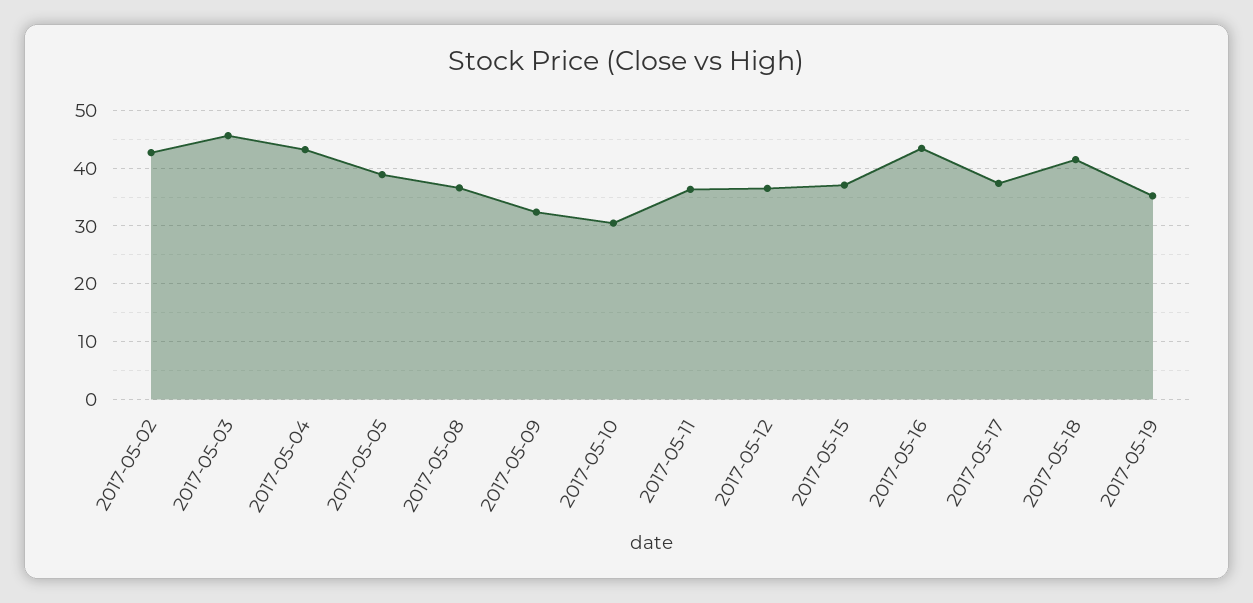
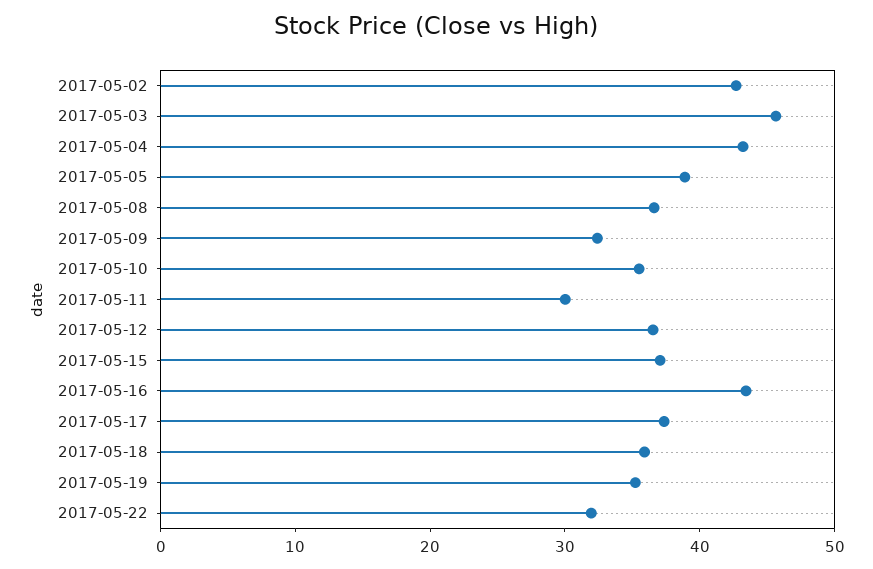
2017-05-10: 30 -> 36
2017-05-11: 36 -> 30
2017-05-18: 42 -> 36
2017-05-22: none -> 32

